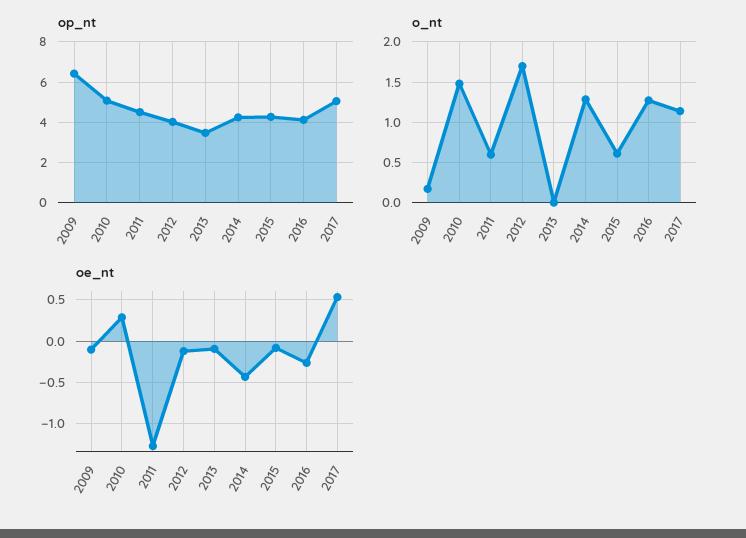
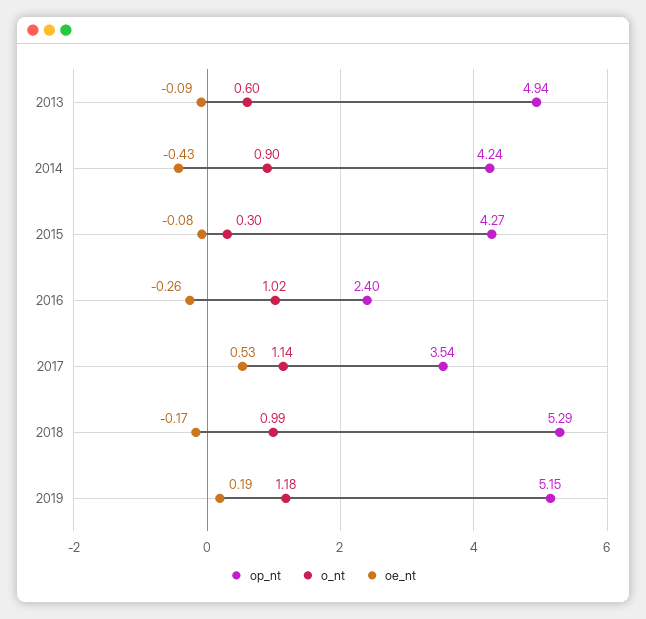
op_nt, 2009: 6.5 -> none
op_nt, 2010: 5 -> none
op_nt, 2011: 4.5 -> none
op_nt, 2012: 4 -> none
op_nt, 2013: 3.5 -> 4.94
op_nt, 2016: 4 -> 2.4
op_nt, 2017: 5 -> 3.54
o_nt, 2009: 0.2 -> none
o_nt, 2010: 1.5 -> none
o_nt, 2011: 0.6 -> none
o_nt, 2012: 1.7 -> none
o_nt, 2013: 0 -> 0.6
o_nt, 2014: 1.3 -> 0.9
o_nt, 2015: 0.6 -> 0.3
o_nt, 2016: 1.3 -> 1.02
oe_nt, 2009: -0.1 -> none
oe_nt, 2010: 0.3 -> none
oe_nt, 2011: -1.3 -> none
oe_nt, 2012: -0.1 -> none
op_nt, 2018: none -> 5.29
o_nt, 2018: none -> 0.99
oe_nt, 2018: none -> -0.17
op_nt, 2019: none -> 5.15
o_nt, 2019: none -> 1.18
oe_nt, 2019: none -> 0.19

